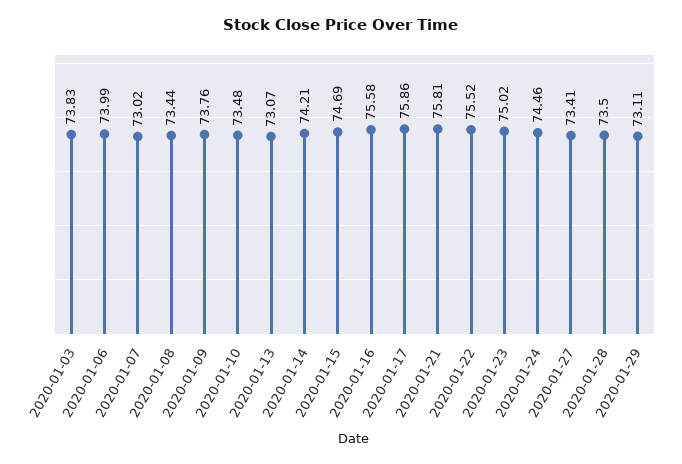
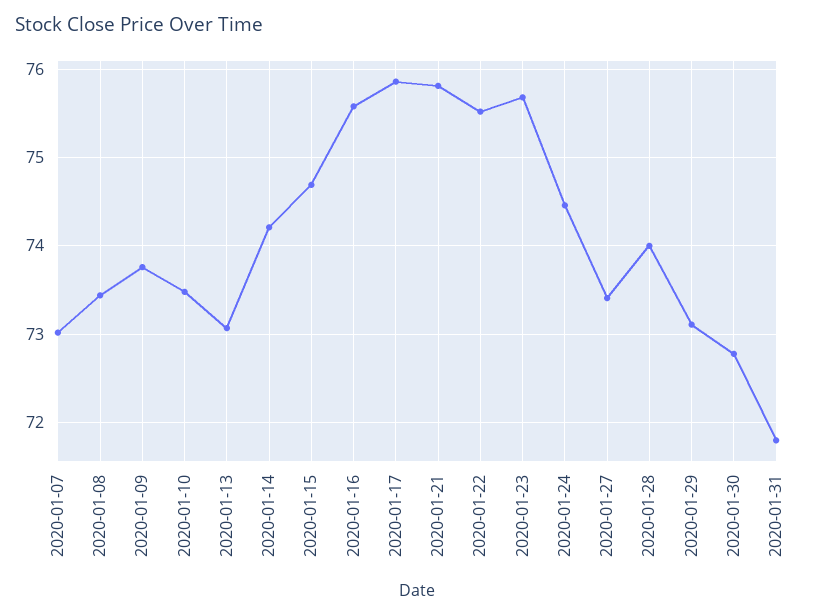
2020-01-03: 73.83 -> none
2020-01-06: 73.99 -> none
2020-01-23: 75.02 -> 75.7
2020-01-28: 73.5 -> 74
2020-01-30: none -> 72.8
2020-01-31: none -> 71.8

